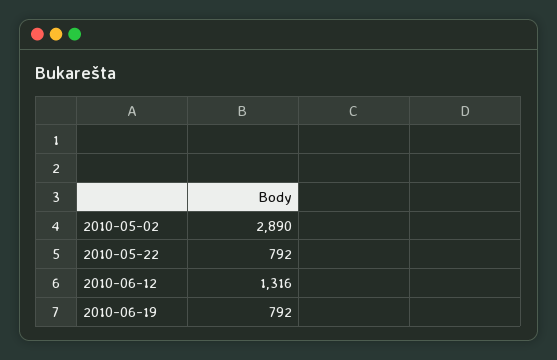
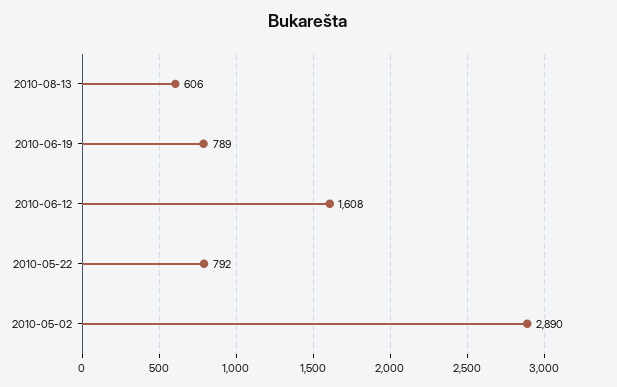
2010-06-12: 1316 -> 1608
2010-06-19: 792 -> 789
2010-08-13: none -> 606

